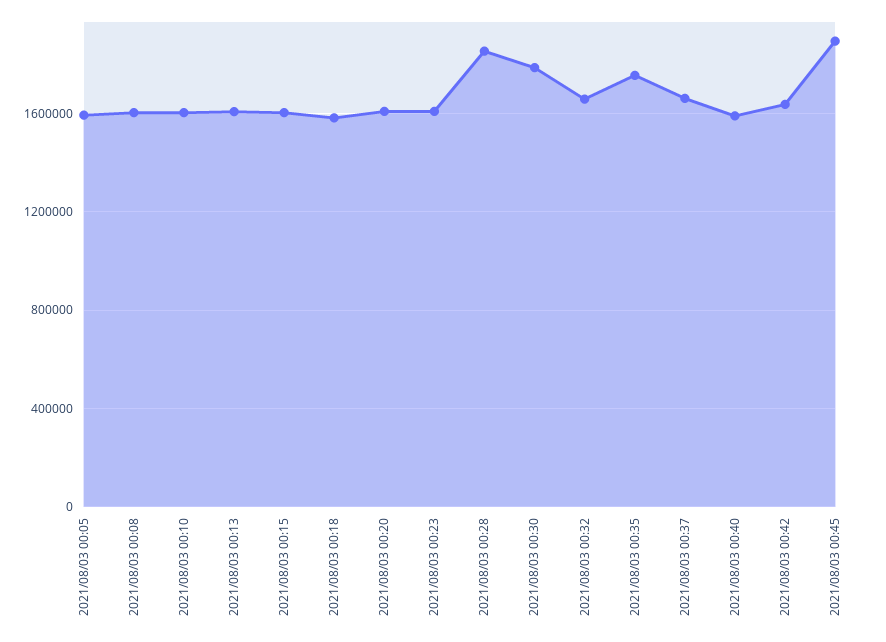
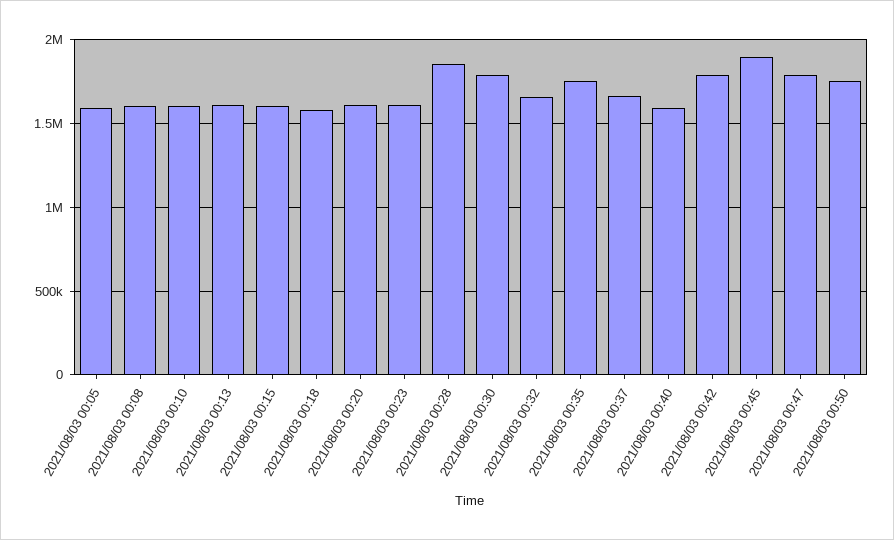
2021/08/03 00:42: 1650000 -> 1800000
2021/08/03 00:47: none -> 1800000
2021/08/03 00:50: none -> 1750000

